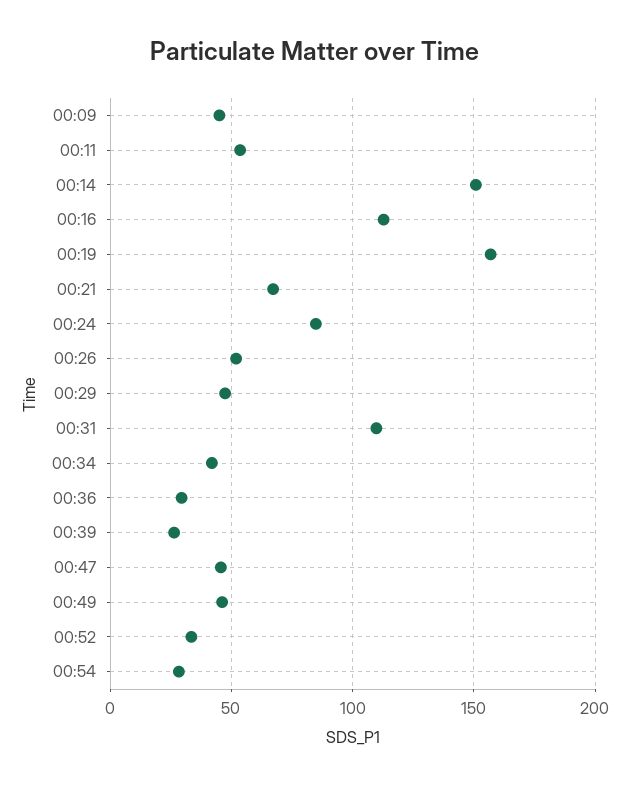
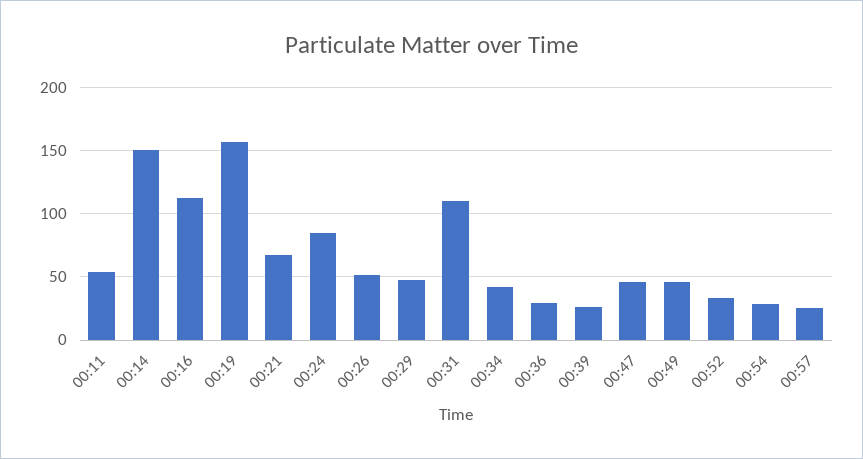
00:09: 45 -> none
00:57: none -> 25

